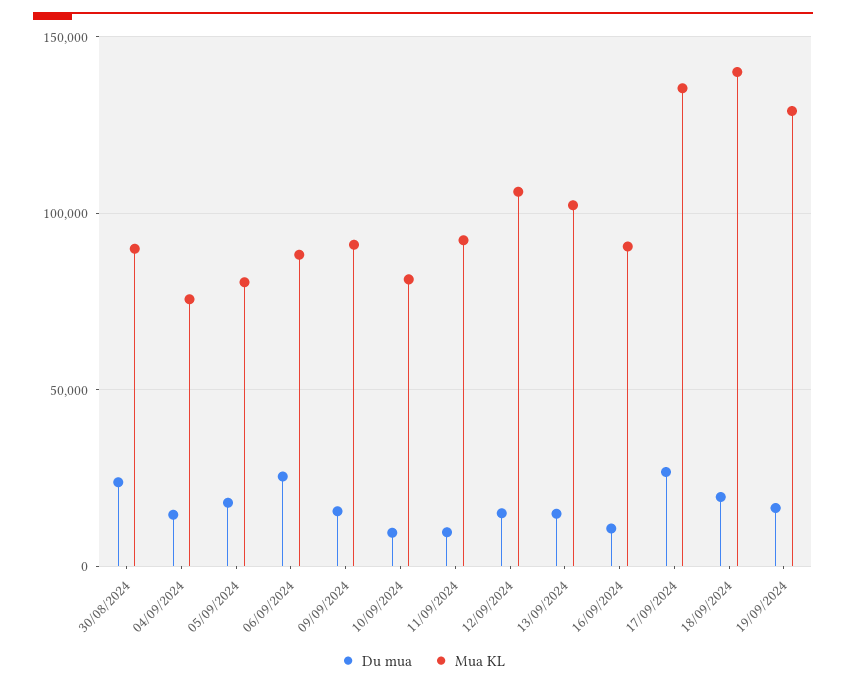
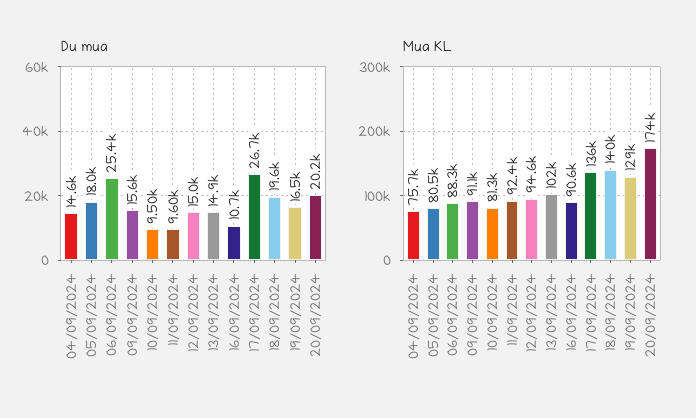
Du mua, 30/08/2024: 25000 -> none
Mua KL, 30/08/2024: 90000 -> none
Mua KL, 12/09/2024: 105000 -> 94600
Du mua, 20/09/2024: none -> 20200
Mua KL, 20/09/2024: none -> 174000

